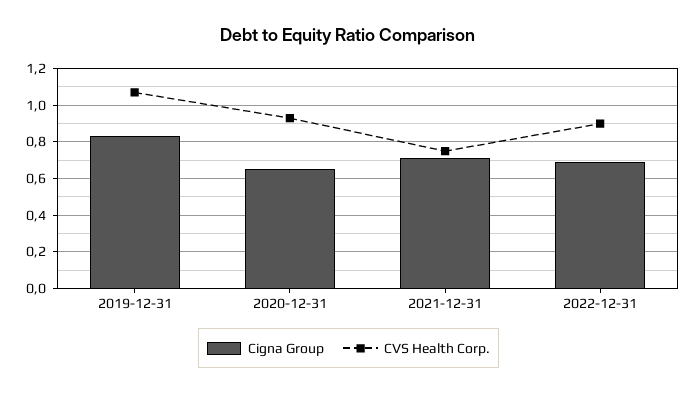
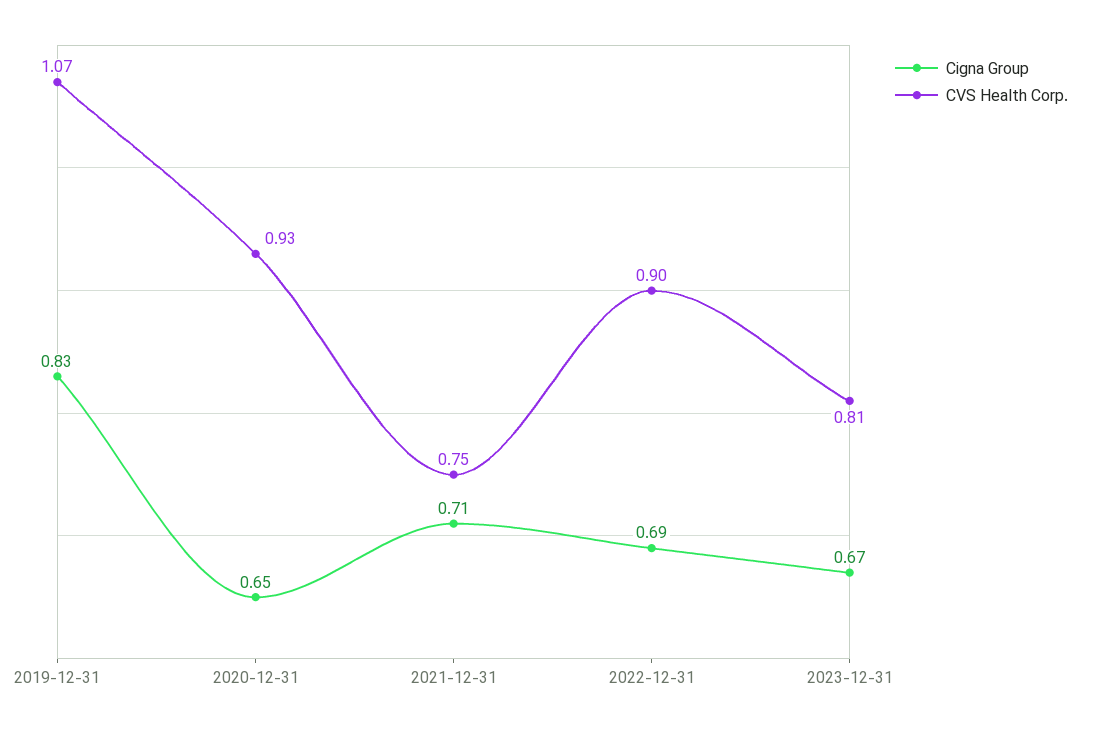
Cigna Group, 2023-12-31: none -> 0.67
CVS Health Corp., 2023-12-31: none -> 0.81

